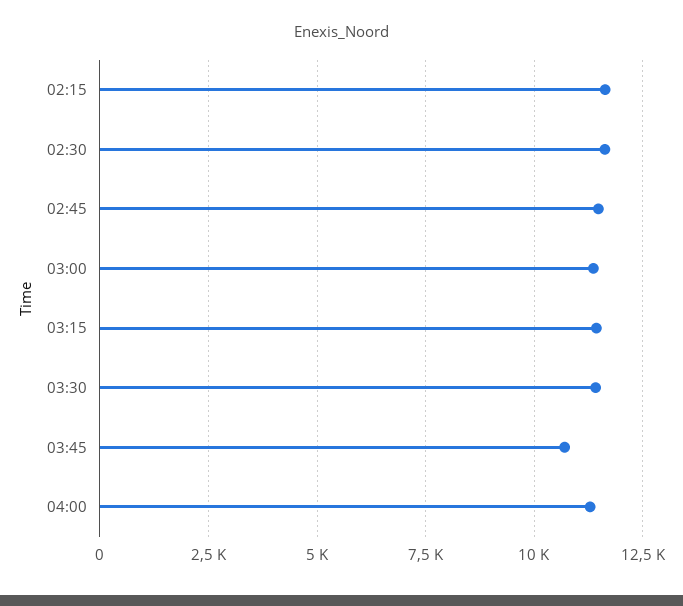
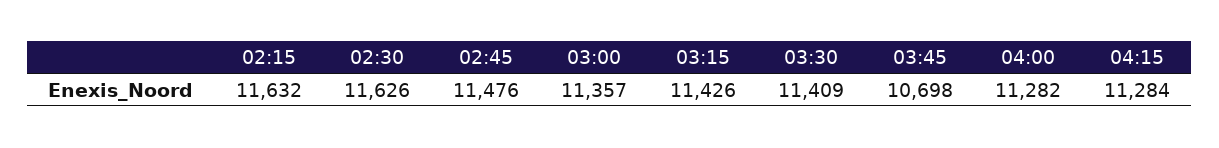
04:15: none -> 11284

